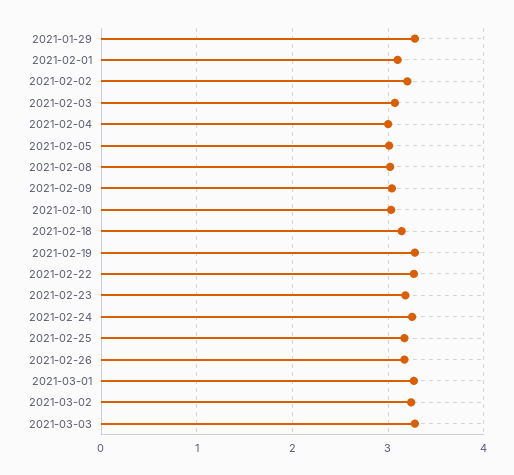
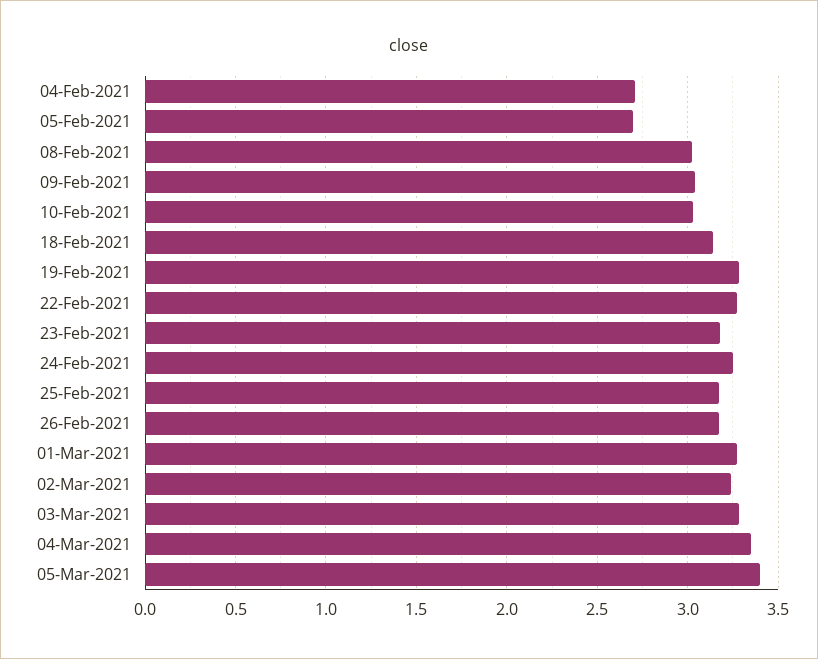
2021-01-29: 3.3 -> none
2021-02-01: 3.1 -> none
2021-02-02: 3.2 -> none
2021-02-03: 3.1 -> none
2021-02-04: 3 -> 2.7
2021-02-05: 3 -> 2.7
04-Mar-2021: none -> 3.35
05-Mar-2021: none -> 3.4

